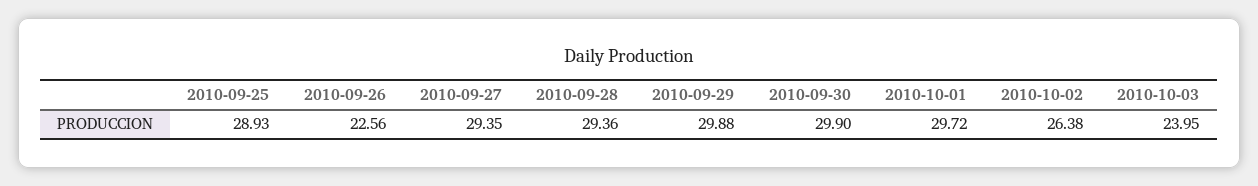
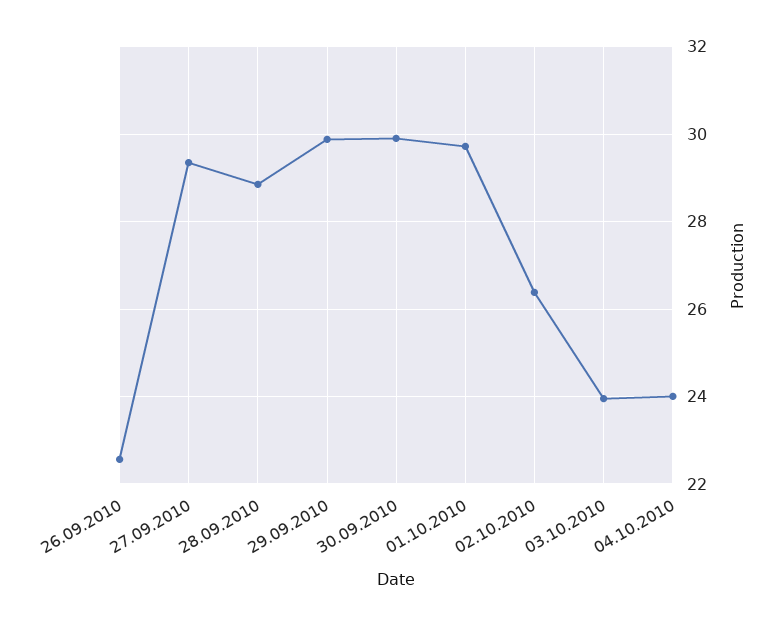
2010-09-25: 28.93 -> none
2010-09-28: 29.36 -> 28.8
04.10.2010: none -> 24

